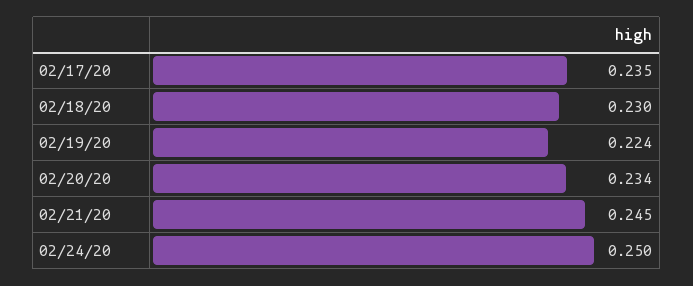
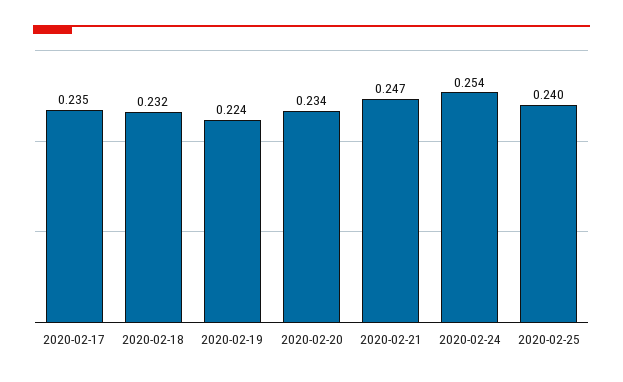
02/18/20: 0.23 -> 0.232
02/21/20: 0.245 -> 0.247
02/24/20: 0.25 -> 0.254
2020-02-25: none -> 0.24

